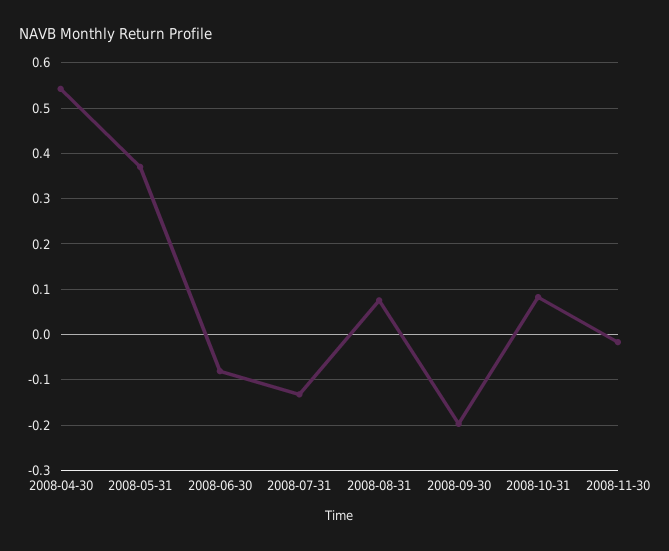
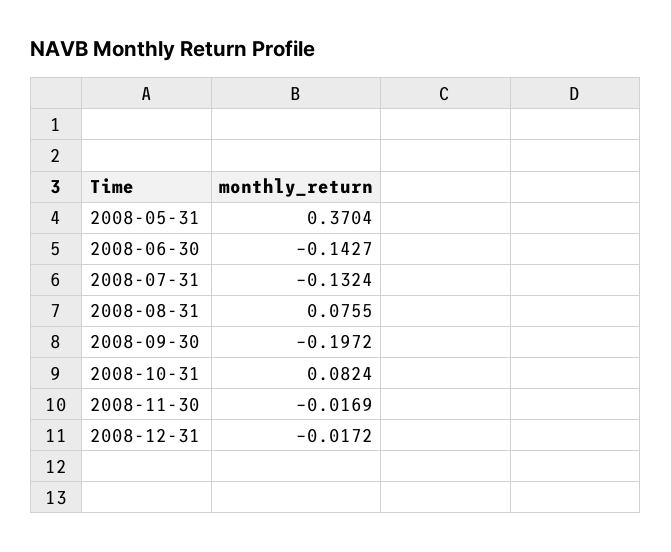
2008-04-30: 0.54 -> none
2008-06-30: -0.08 -> -0.1427
2008-12-31: none -> -0.0172

